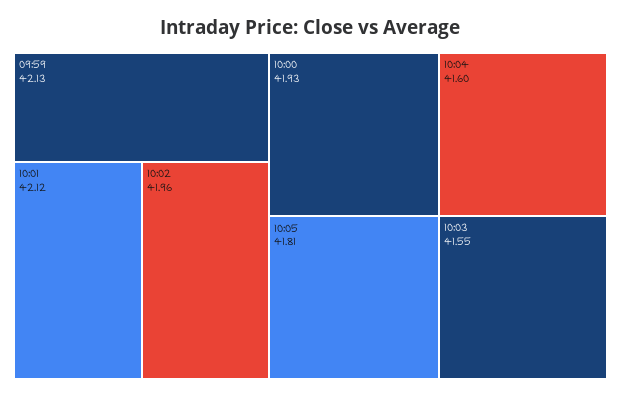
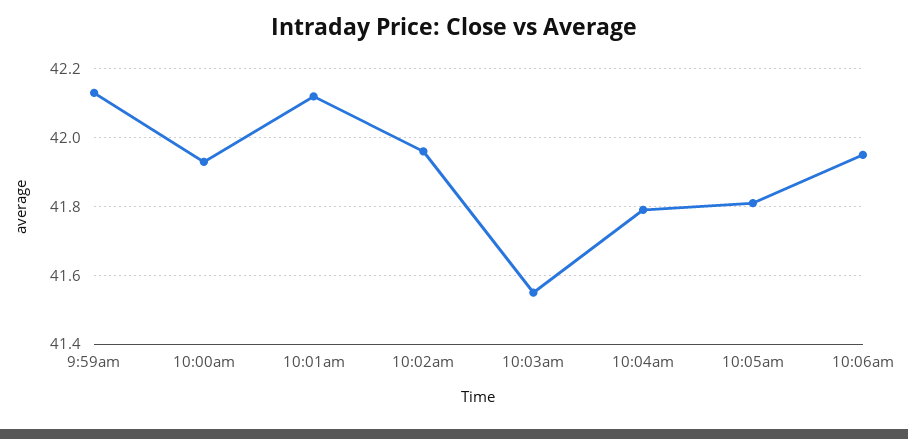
10:04: 41.6 -> 41.8
10:06am: none -> 41.95

